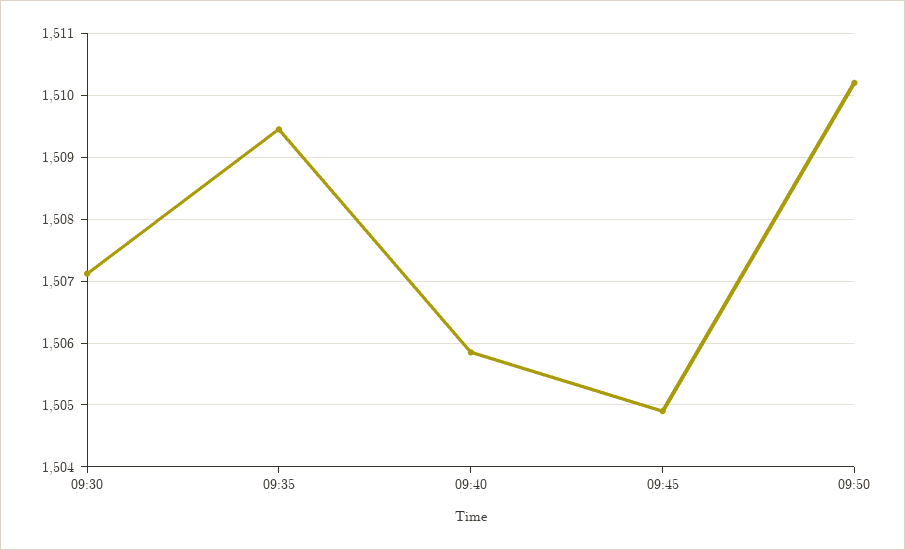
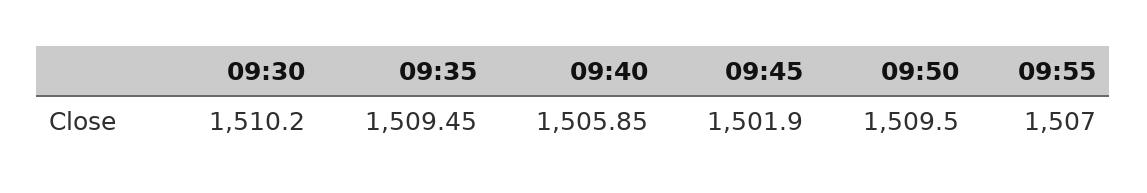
09:30: 1507.1 -> 1510.2
09:45: 1504.9 -> 1501.9
09:50: 1510.2 -> 1509.5
09:55: none -> 1507

